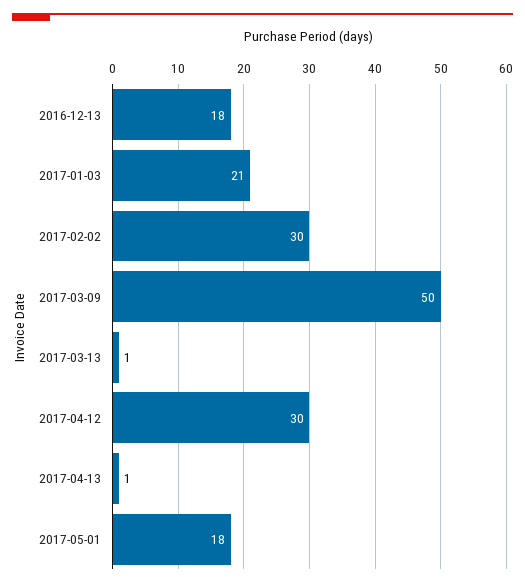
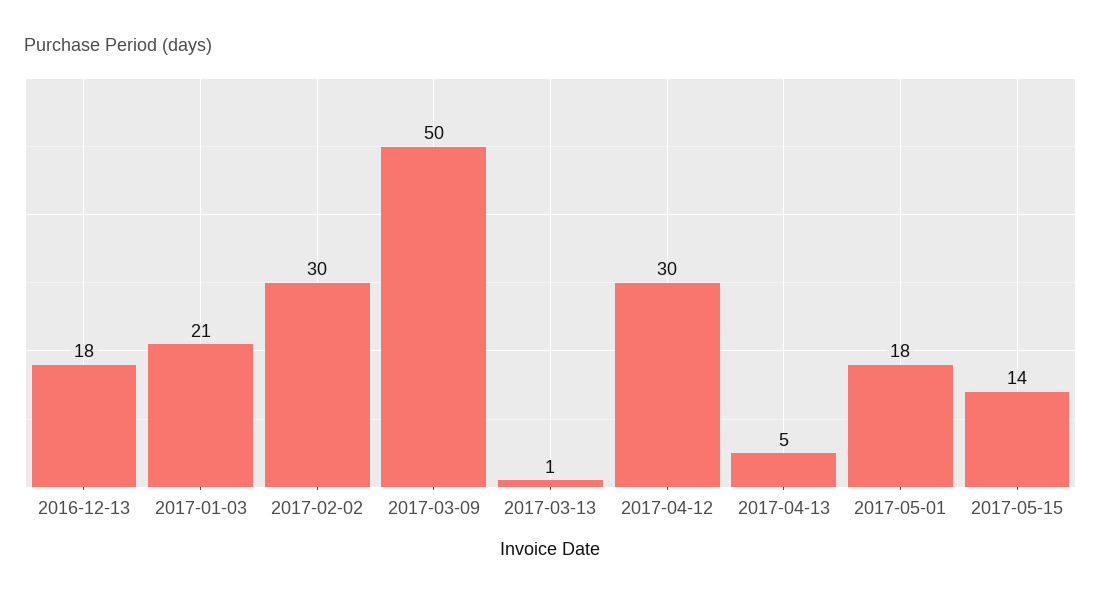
2017-04-13: 1 -> 5
2017-05-15: none -> 14

